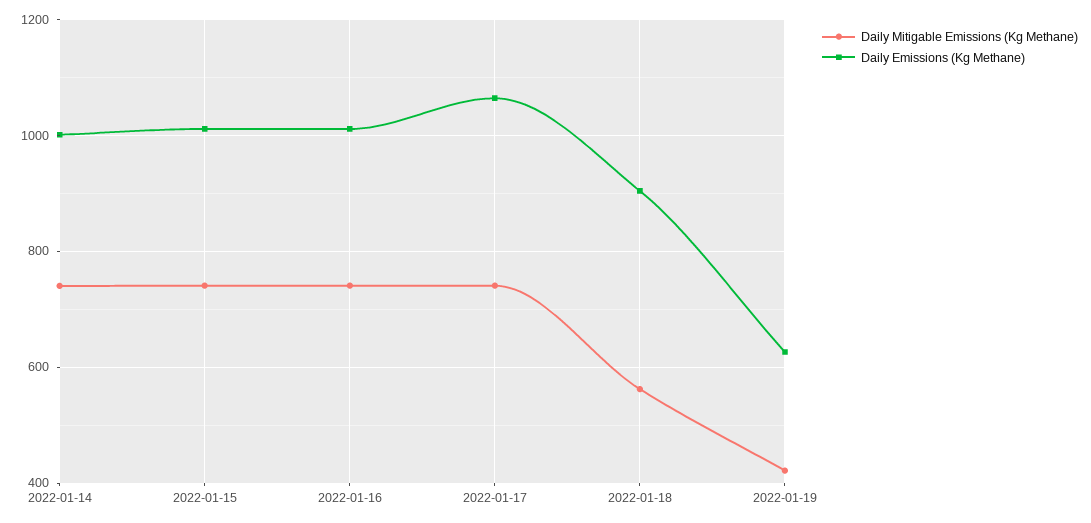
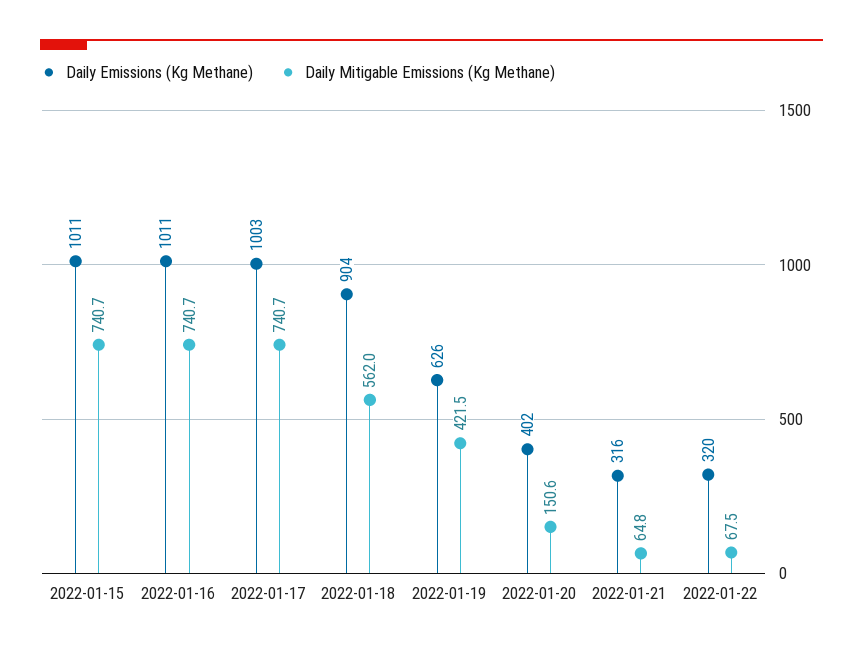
Daily Mitigable Emissions (Kg Methane), 2022-01-14: 740 -> none
Daily Emissions (Kg Methane), 2022-01-14: 1000 -> none
Daily Emissions (Kg Methane), 2022-01-17: 1060 -> 1003
Daily Emissions (Kg Methane), 2022-01-20: none -> 402
Daily Mitigable Emissions (Kg Methane), 2022-01-20: none -> 150.6
Daily Emissions (Kg Methane), 2022-01-21: none -> 316
Daily Mitigable Emissions (Kg Methane), 2022-01-21: none -> 64.8
Daily Emissions (Kg Methane), 2022-01-22: none -> 320
Daily Mitigable Emissions (Kg Methane), 2022-01-22: none -> 67.5

